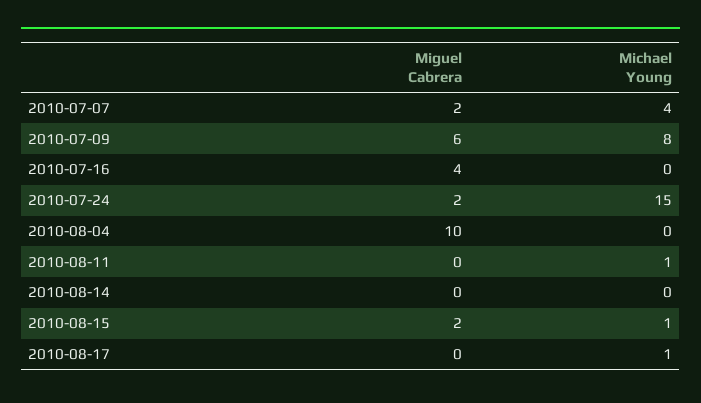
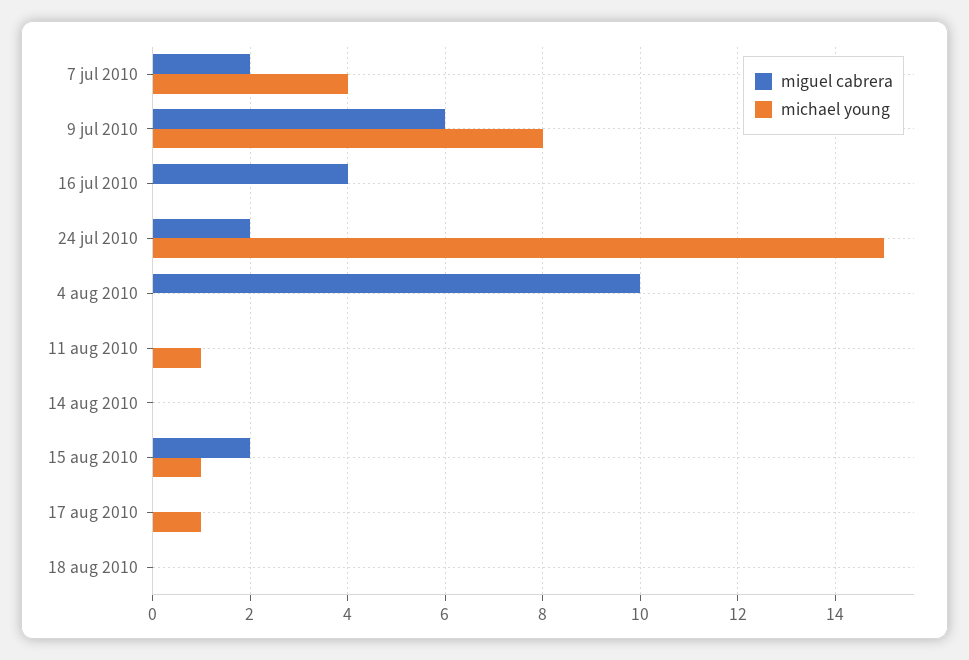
Miguel Cabrera, 18 aug 2010: none -> 0
Michael Young, 18 aug 2010: none -> 0

